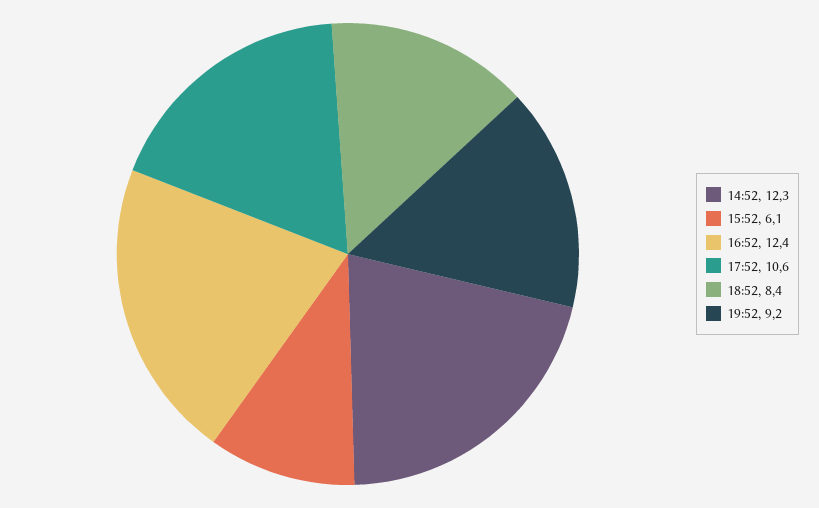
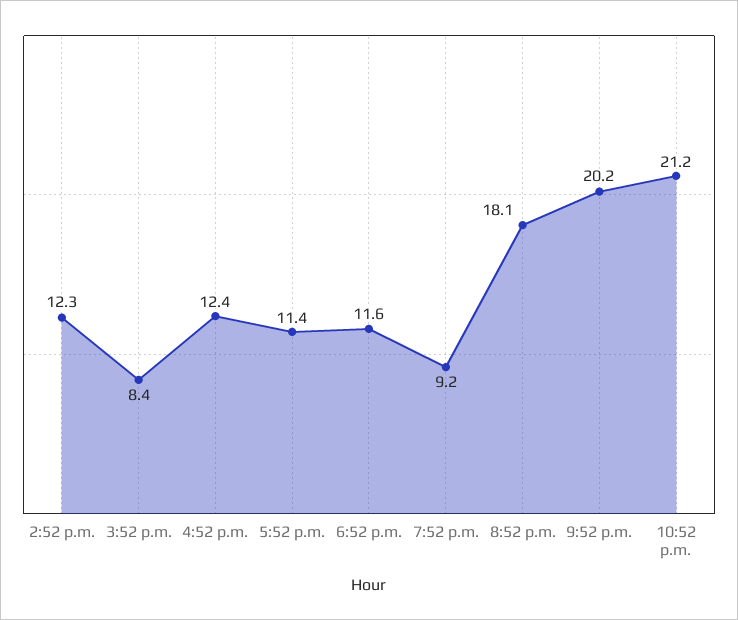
15:52: 6.1 -> 8.4
17:52: 10.6 -> 11.4
18:52: 8.4 -> 11.6
8:52 p.m.: none -> 18.1
9:52 p.m.: none -> 20.2
10:52 p.m.: none -> 21.2

